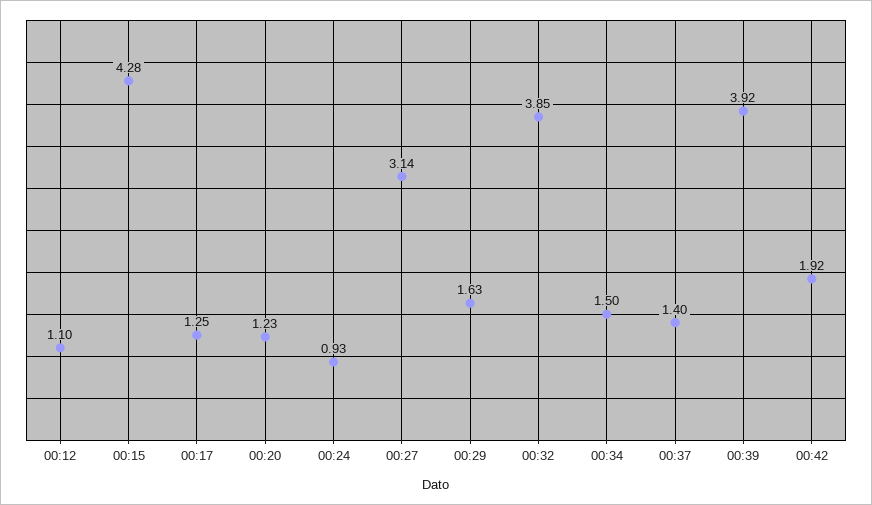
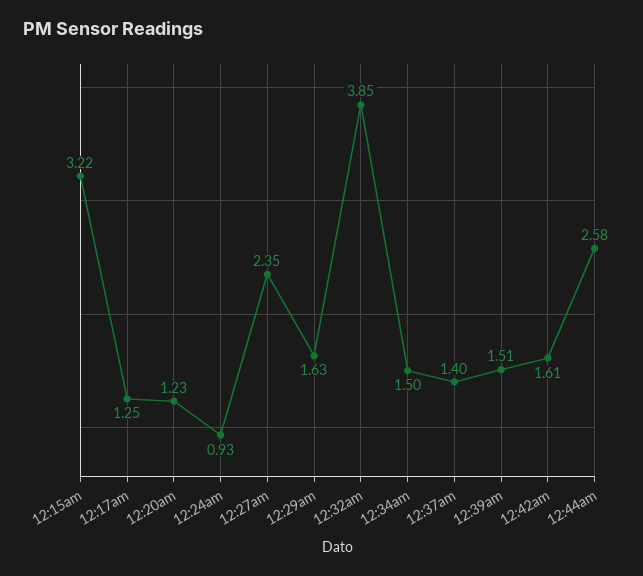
00:12: 1.1 -> none
00:15: 4.28 -> 3.22
00:27: 3.14 -> 2.35
00:39: 3.92 -> 1.51
00:42: 1.92 -> 1.61
12:44am: none -> 2.58

